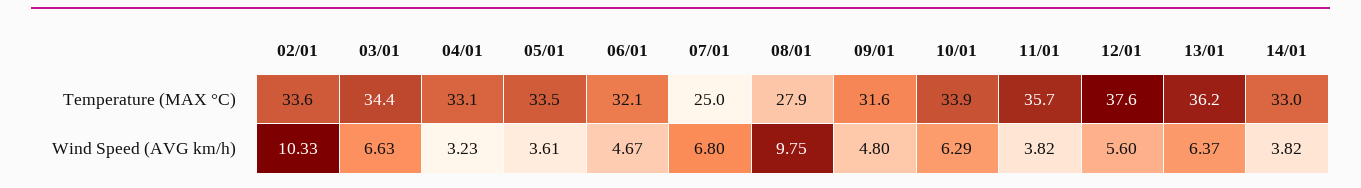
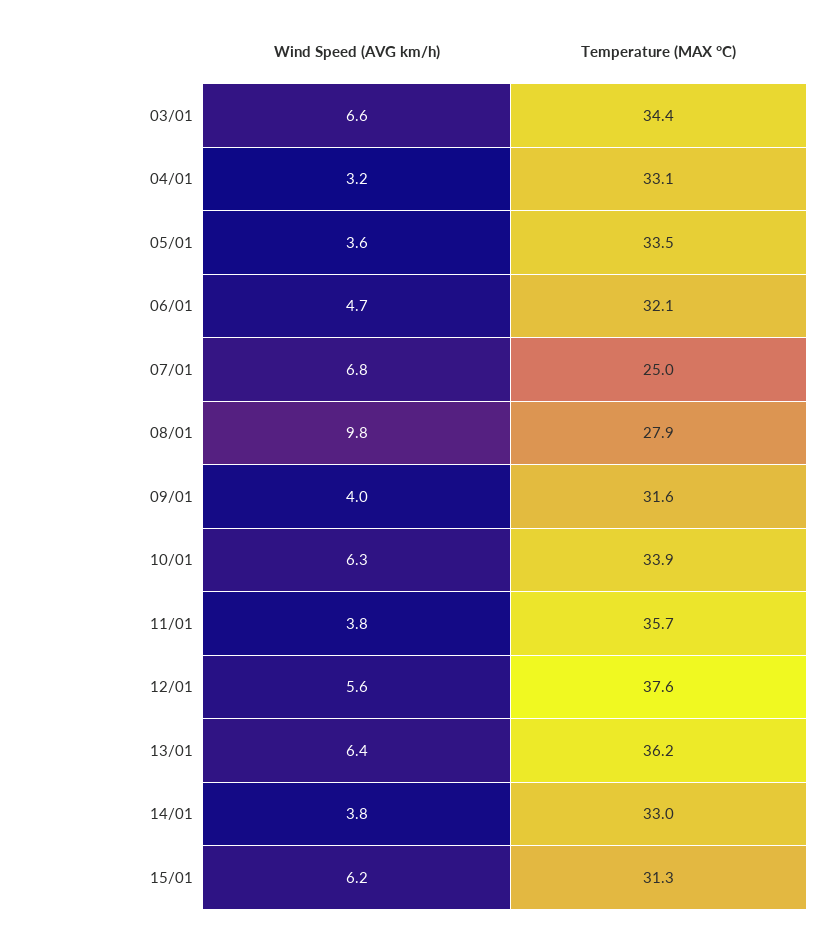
02/01, Temperature (MAX °C): 33.6 -> none
02/01, Wind Speed (AVG km/h): 10.33 -> none
09/01, Wind Speed (AVG km/h): 4.8 -> 4
15/01, Wind Speed (AVG km/h): none -> 6.2
15/01, Temperature (MAX °C): none -> 31.3

